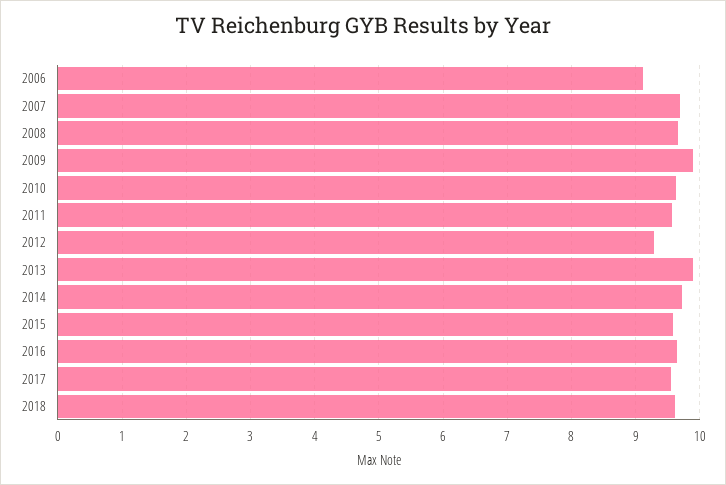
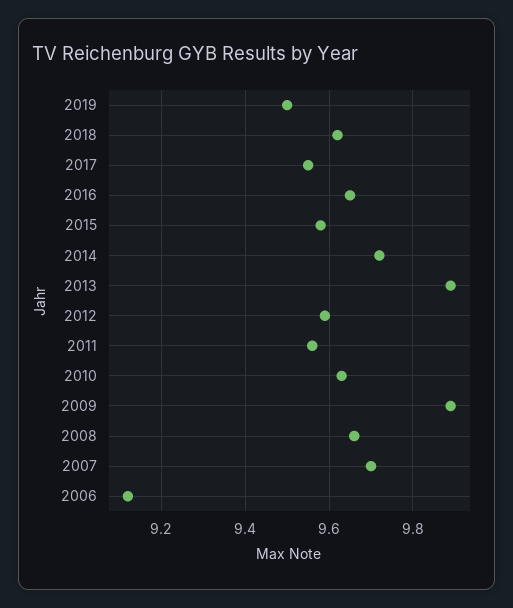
2012: 9.3 -> 9.6
2019: none -> 9.5

